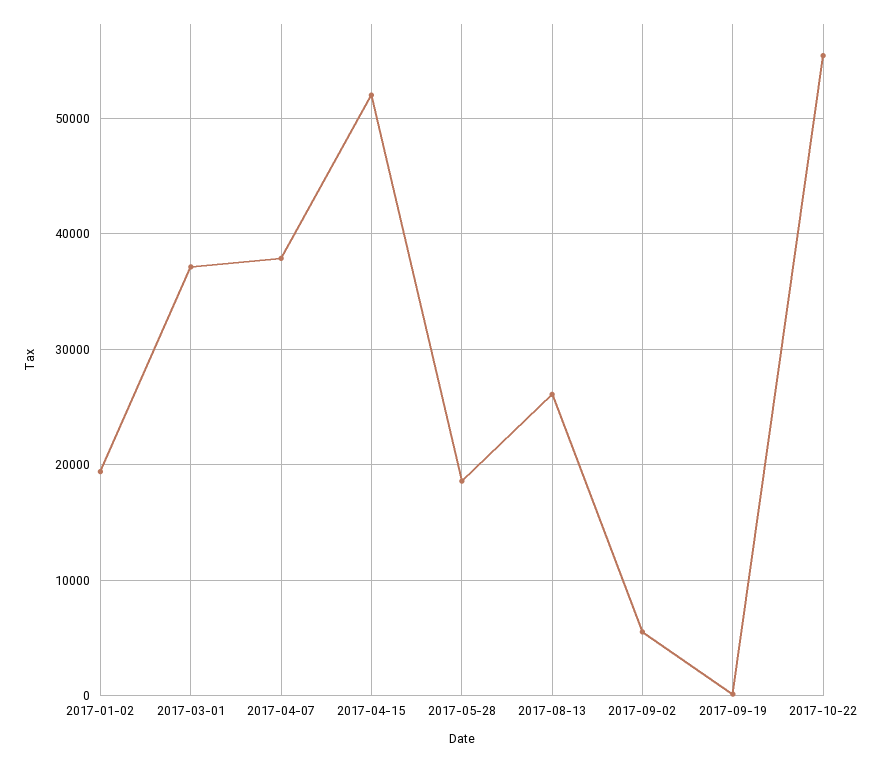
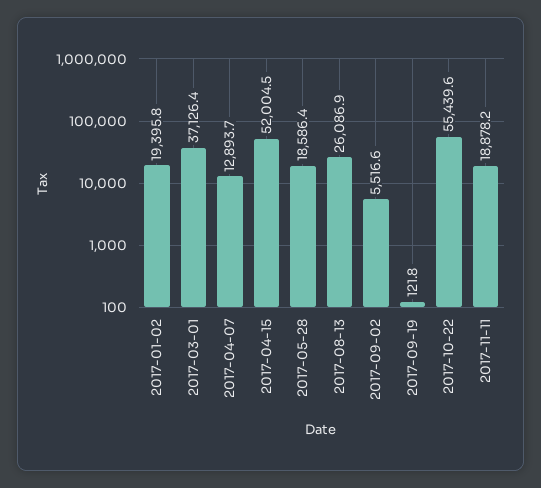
2017-04-07: 38000 -> 12893.7
2017-11-11: none -> 18878.2

